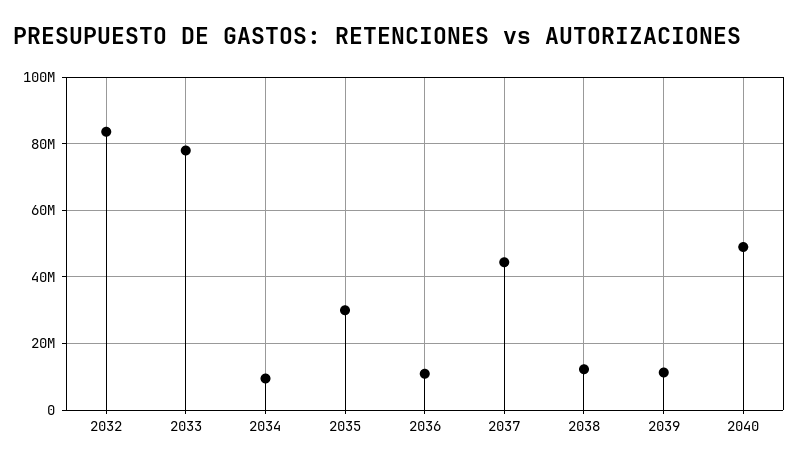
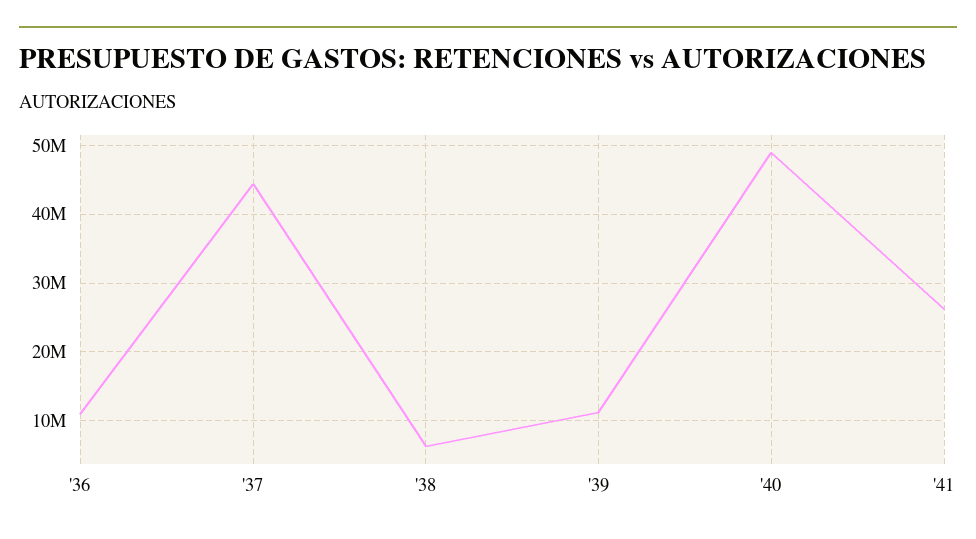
2032: 84000000 -> none
2033: 78000000 -> none
2034: 10000000 -> none
2035: 30000000 -> none
2038: 12000000 -> 6000000
'41: none -> 26000000

